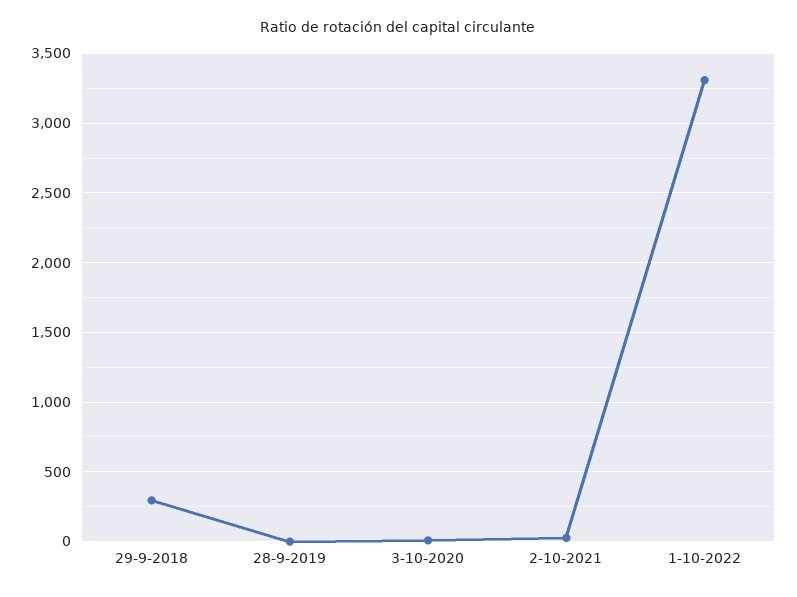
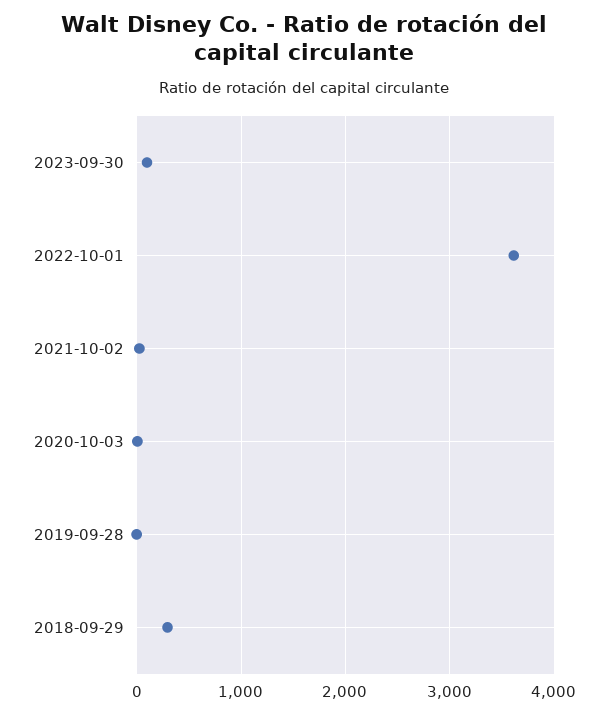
1-10-2022: 3300 -> 3600
2023-09-30: none -> 100

